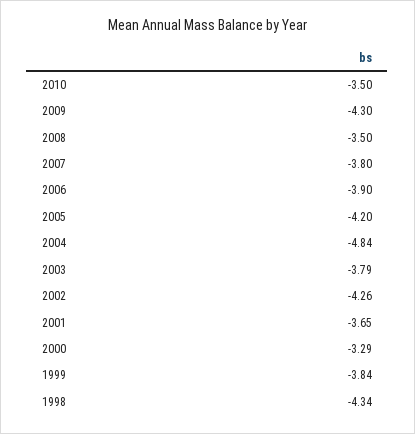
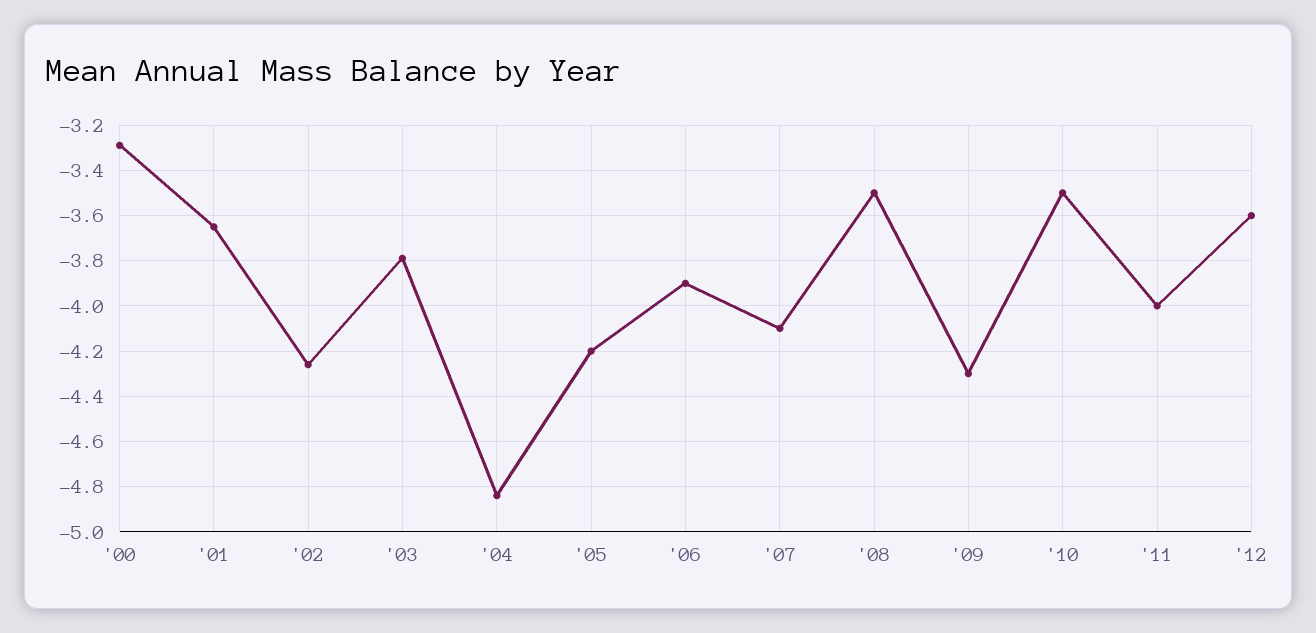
2007: -3.8 -> -4.1
1999: -3.84 -> none
1998: -4.34 -> none
'11: none -> -4
'12: none -> -3.6

